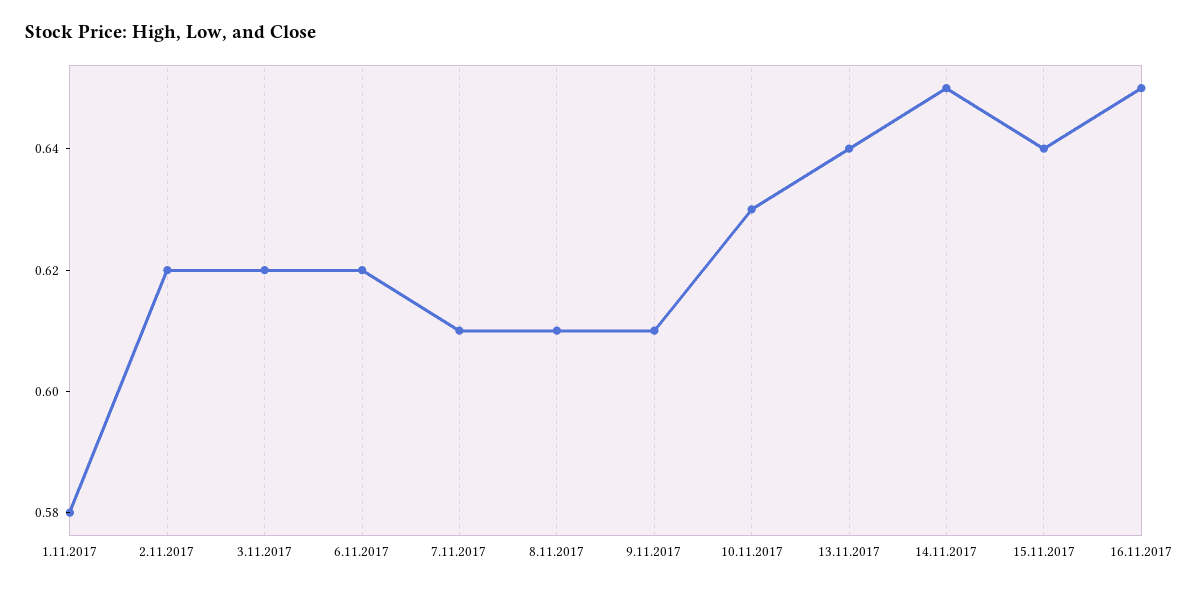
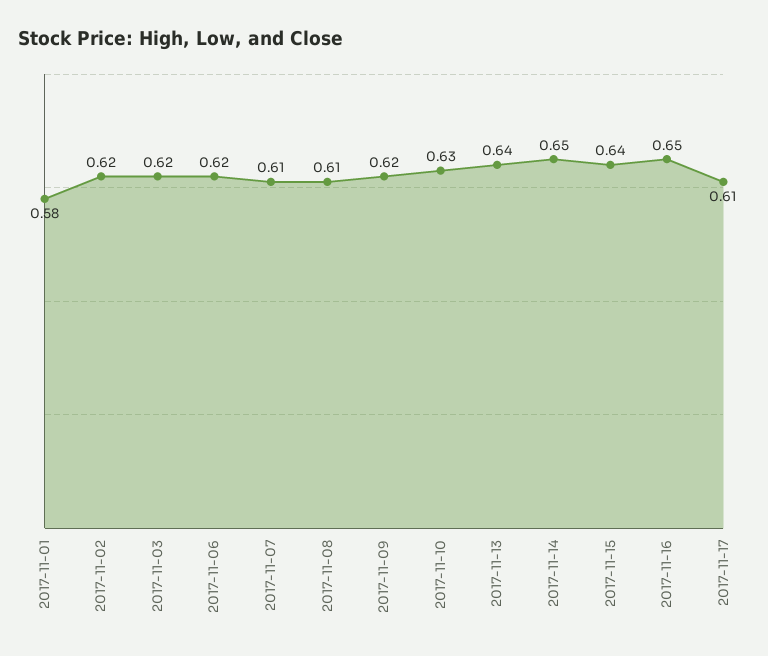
9.11.2017: 0.61 -> 0.62
2017-11-17: none -> 0.61

